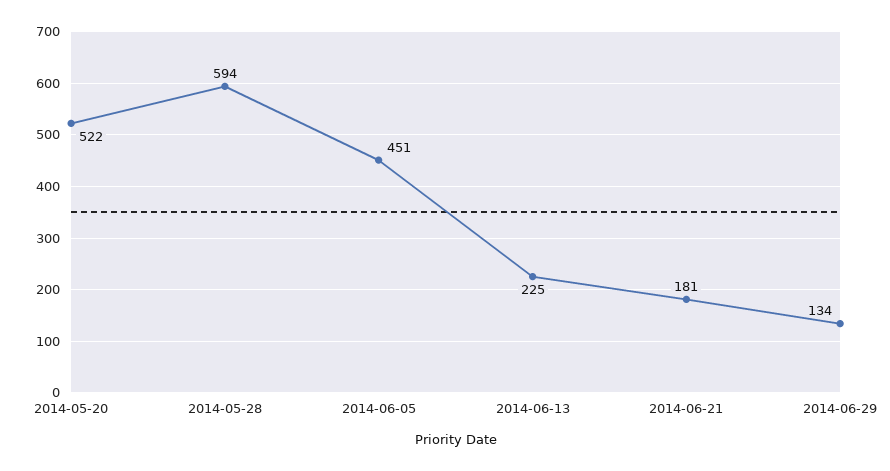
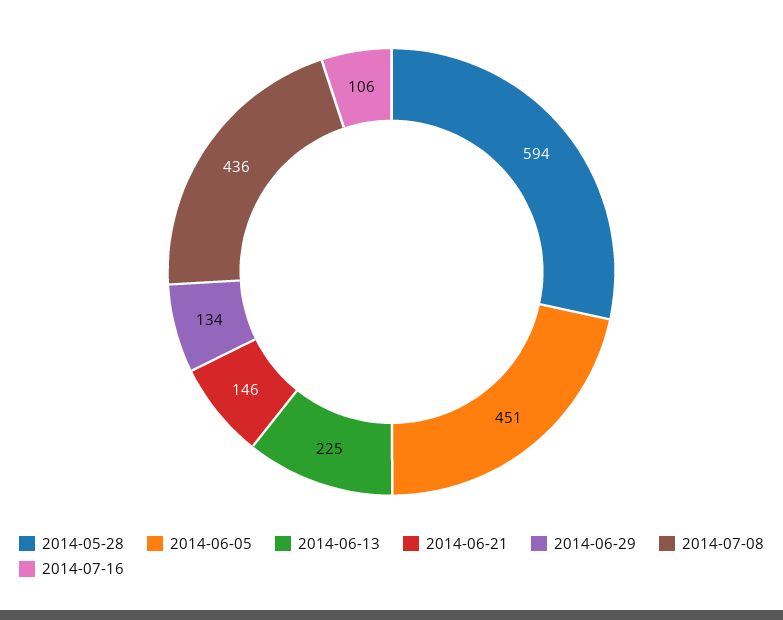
2014-05-20: 522 -> none
2014-06-21: 181 -> 146
2014-07-08: none -> 436
2014-07-16: none -> 106

